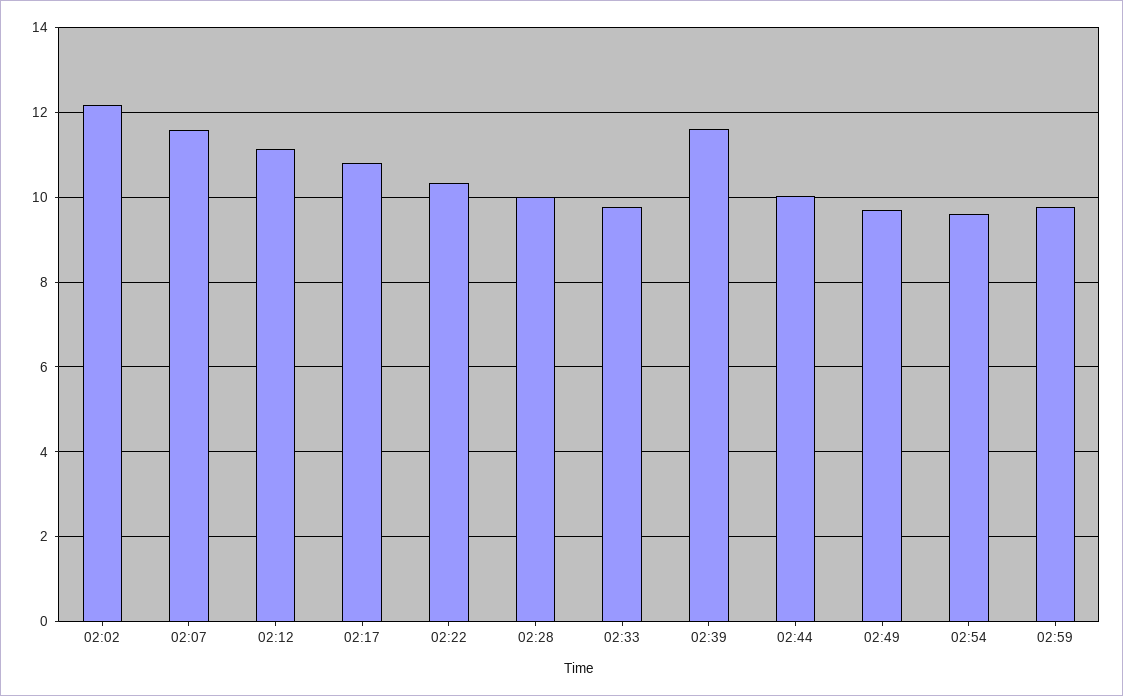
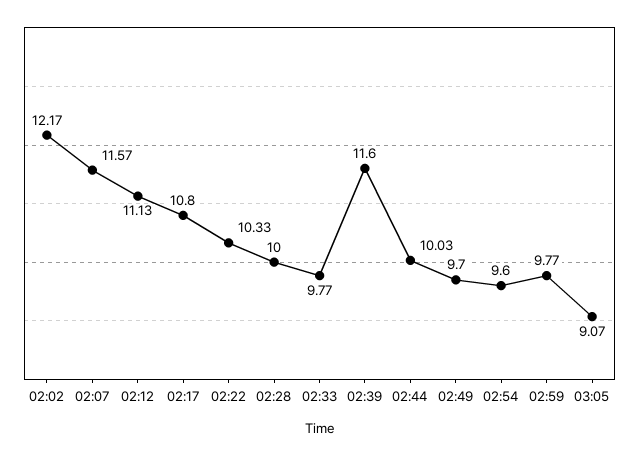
03:05: none -> 9.07

